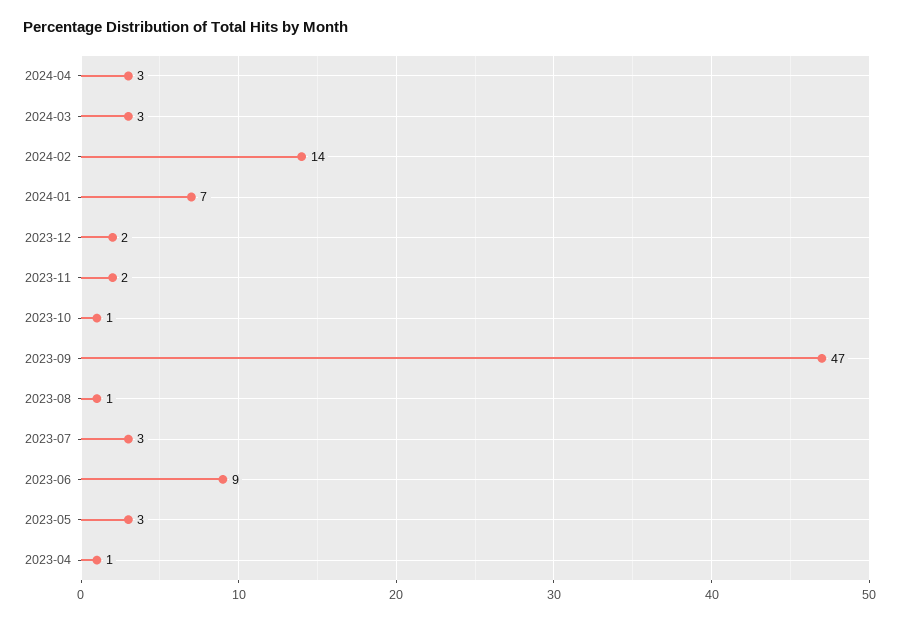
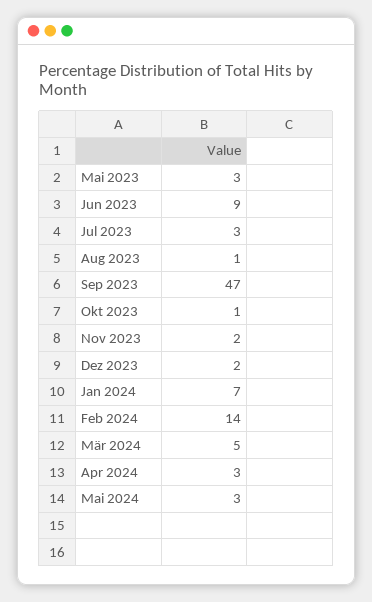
2024-03: 3 -> 5
2023-04: 1 -> none
Mai 2024: none -> 3

